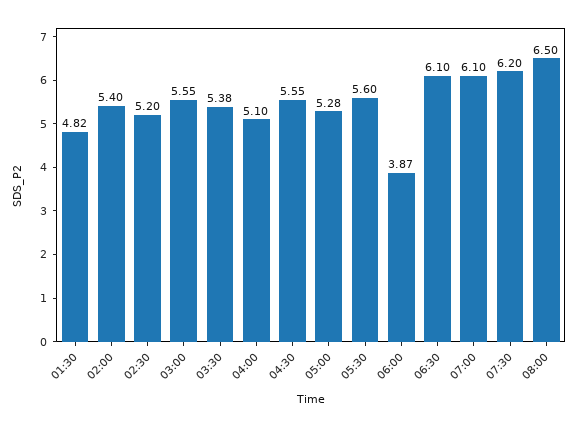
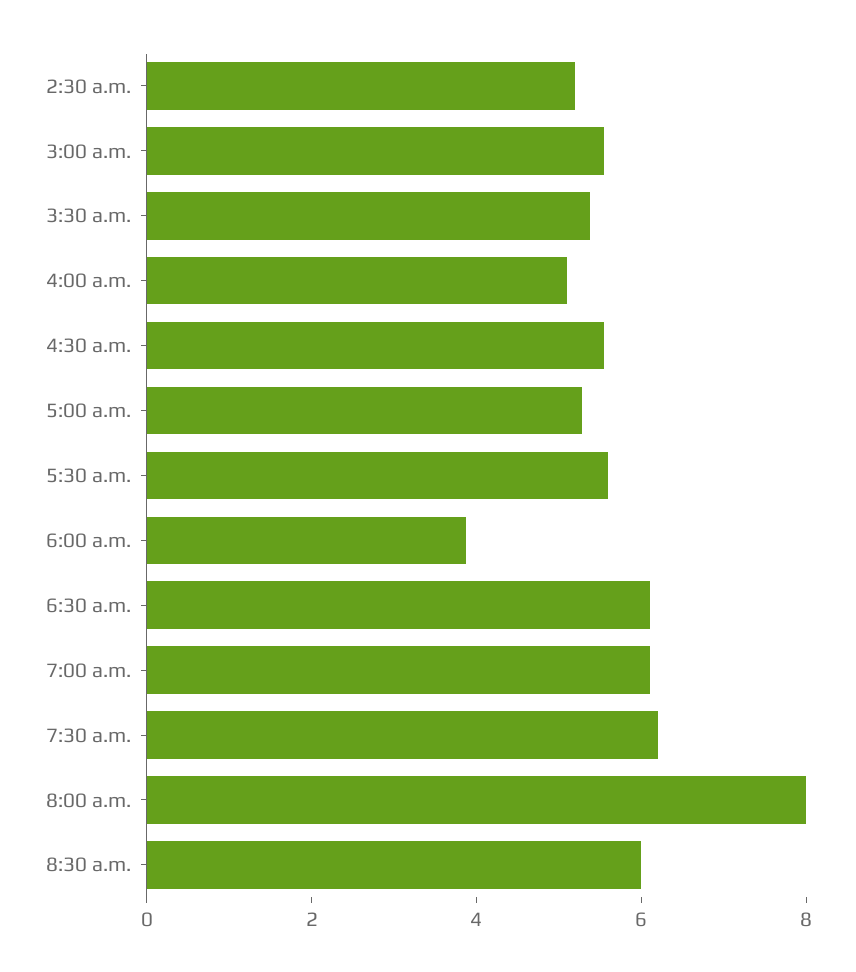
01:30: 4.82 -> none
02:00: 5.4 -> none
08:00: 6.5 -> 8
8:30 a.m.: none -> 6

